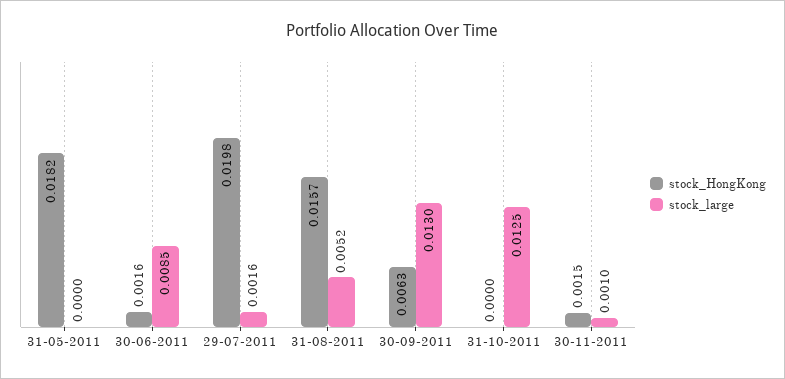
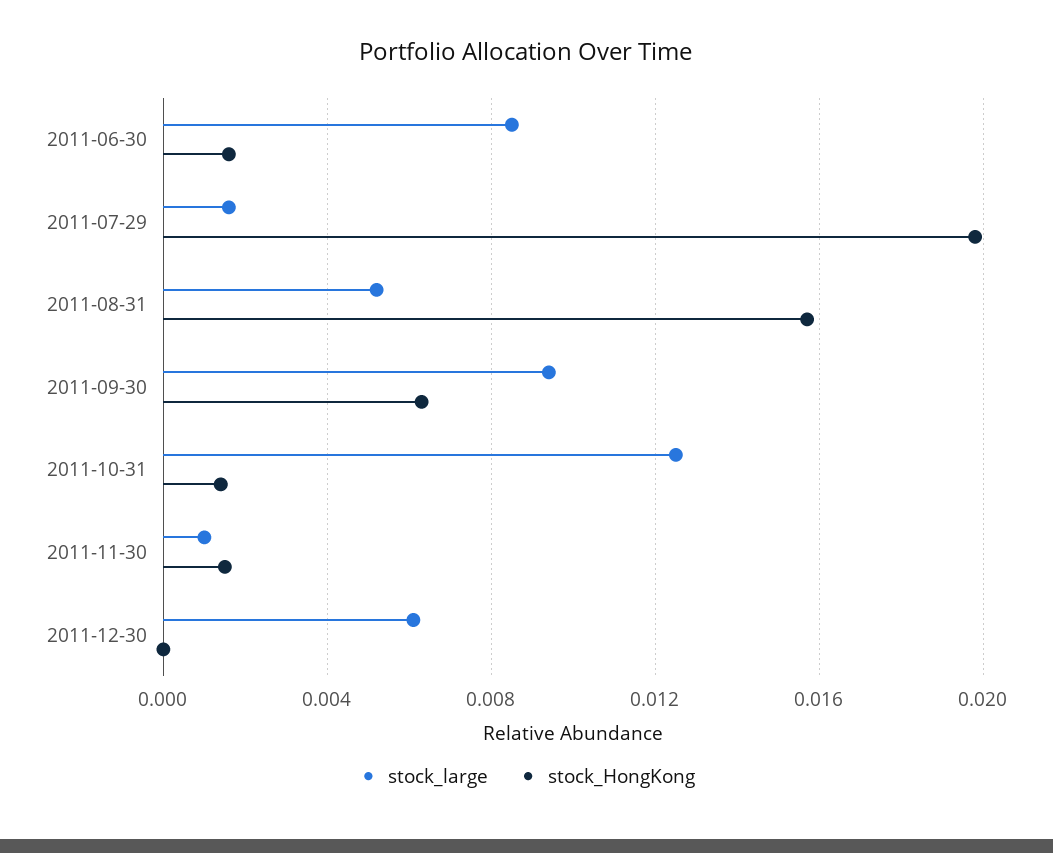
stock_HongKong, 31-05-2011: 0.0182 -> none
stock_large, 31-05-2011: 0 -> none
stock_large, 30-09-2011: 0.013 -> 0.0095
stock_HongKong, 31-10-2011: 0 -> 0.0015
stock_large, 2011-12-30: none -> 0.006
stock_HongKong, 2011-12-30: none -> 0

